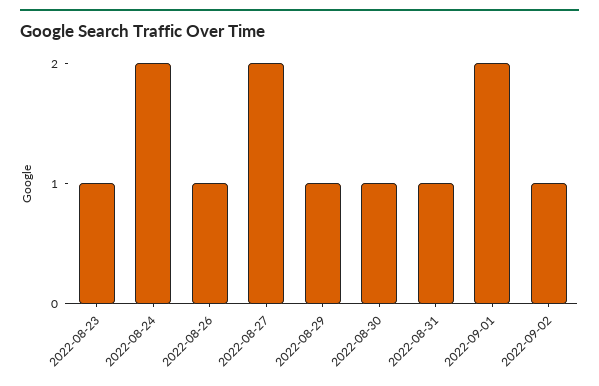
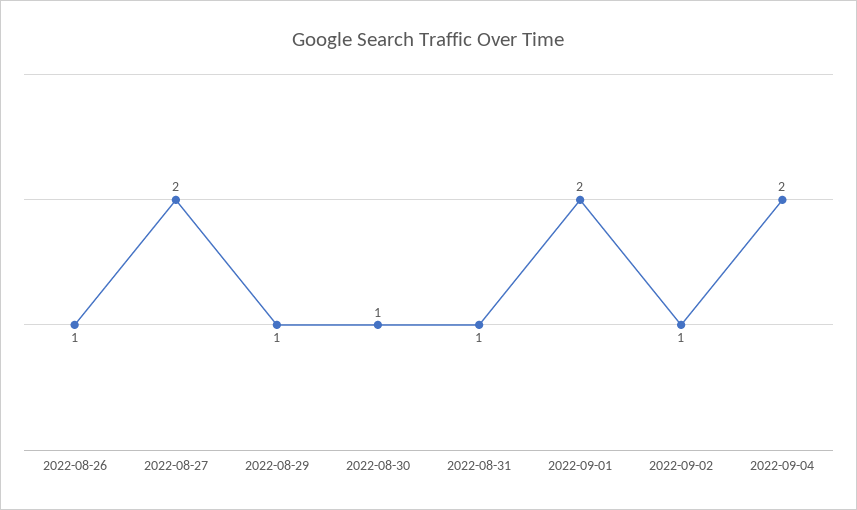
2022-08-23: 1 -> none
2022-08-24: 2 -> none
2022-09-04: none -> 2

